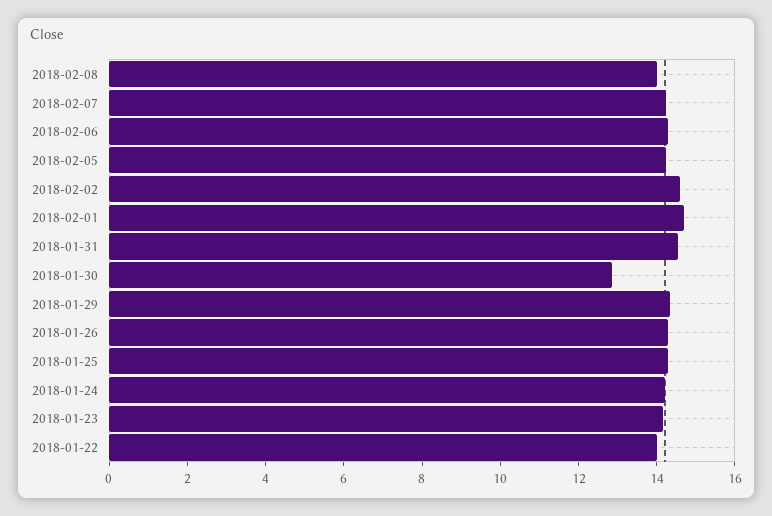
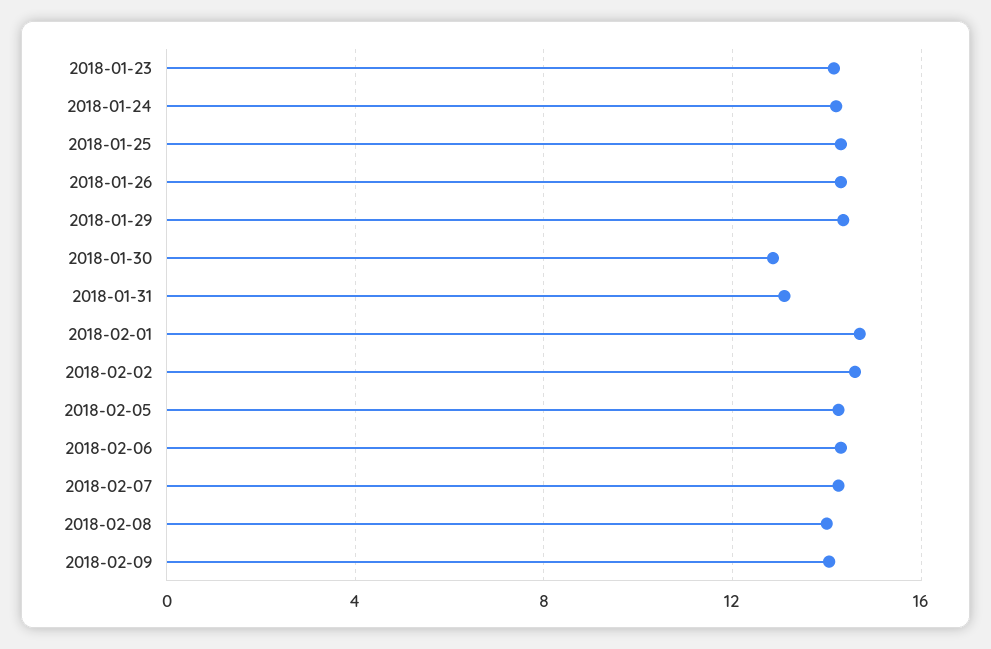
2018-01-31: 14.5 -> 13
2018-01-22: 14 -> none
2018-02-09: none -> 14

